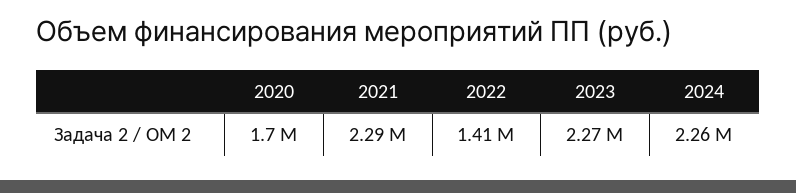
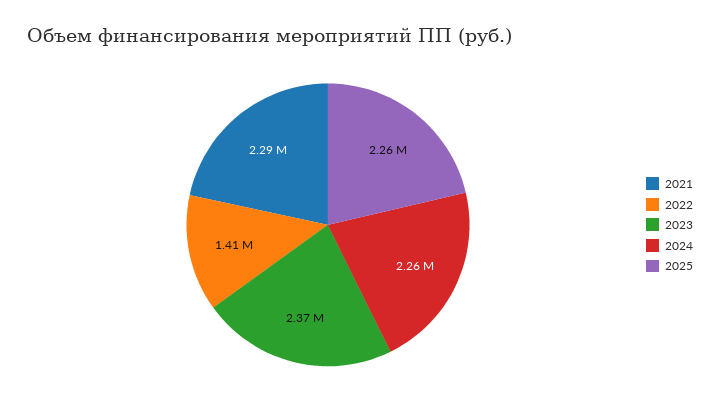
2020: 1700000 -> none
2023: 2270000 -> 2370000
2025: none -> 2260000

